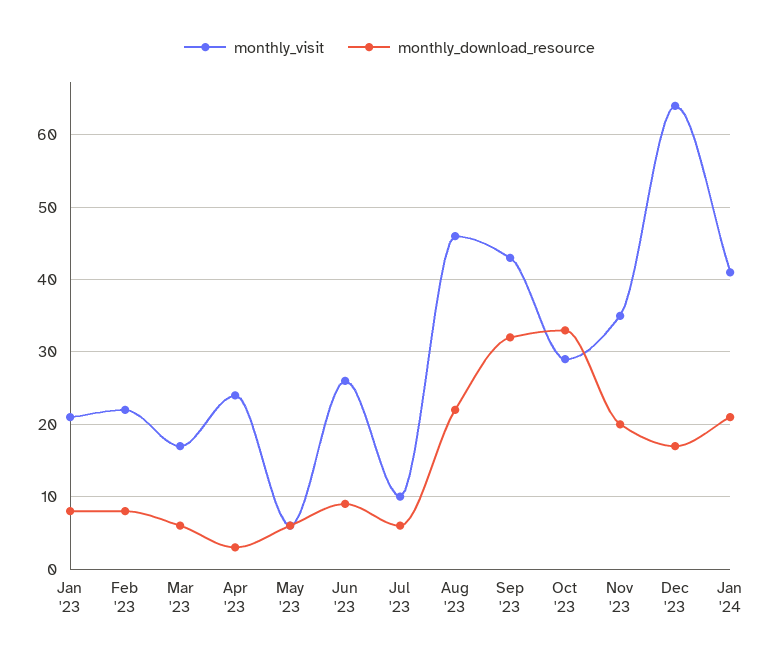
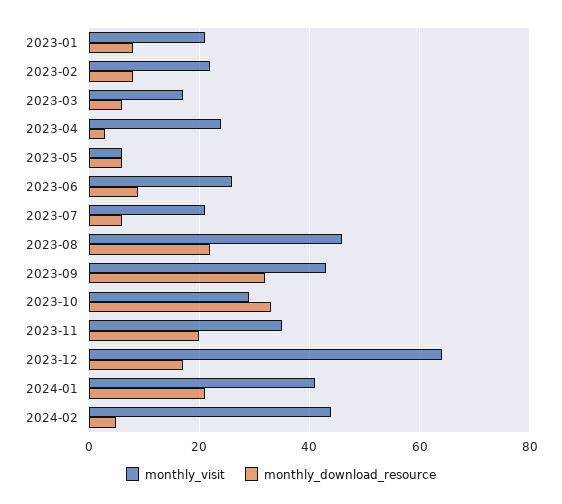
monthly_visit, Jul '23: 10 -> 20
monthly_visit, 2024-02: none -> 45
monthly_download_resource, 2024-02: none -> 5

